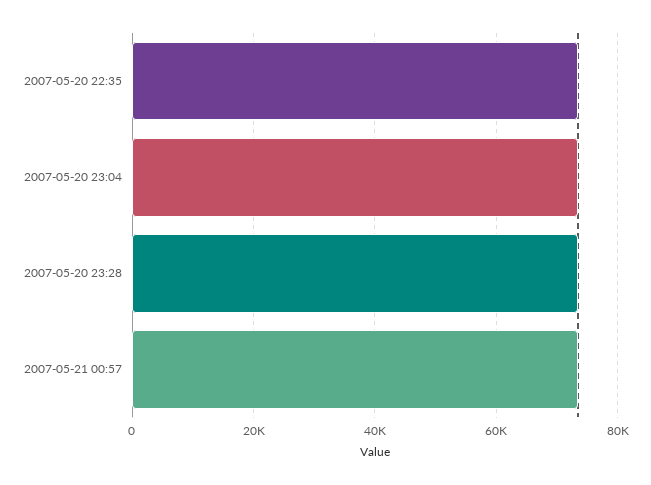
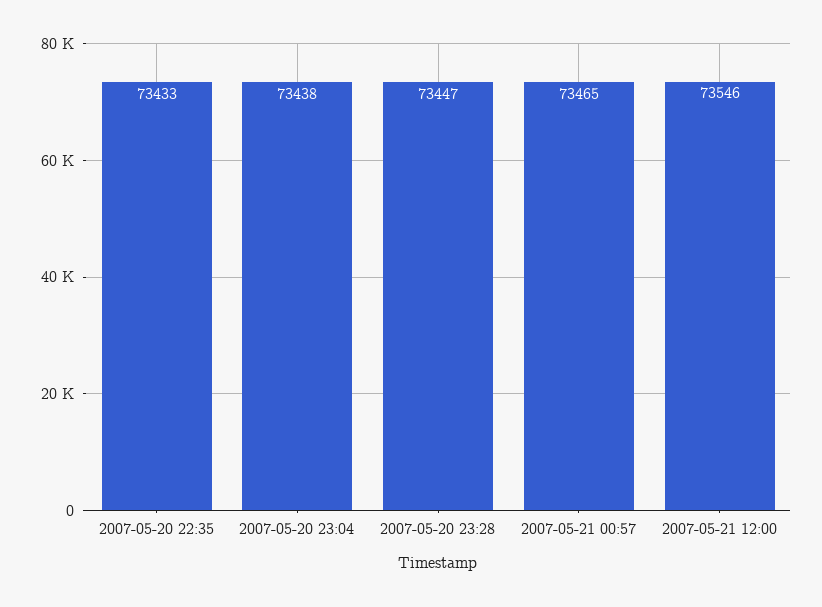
2007-05-21 12:00: none -> 73546

